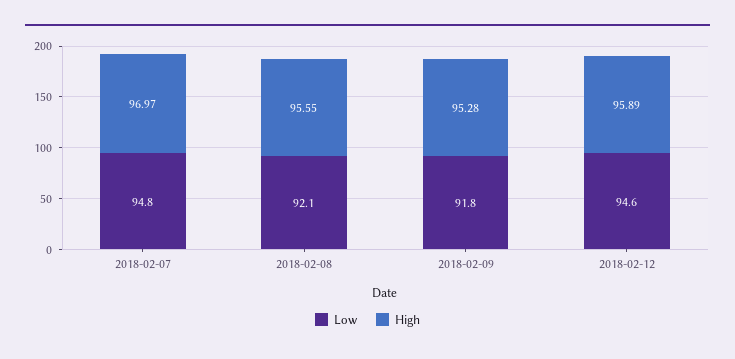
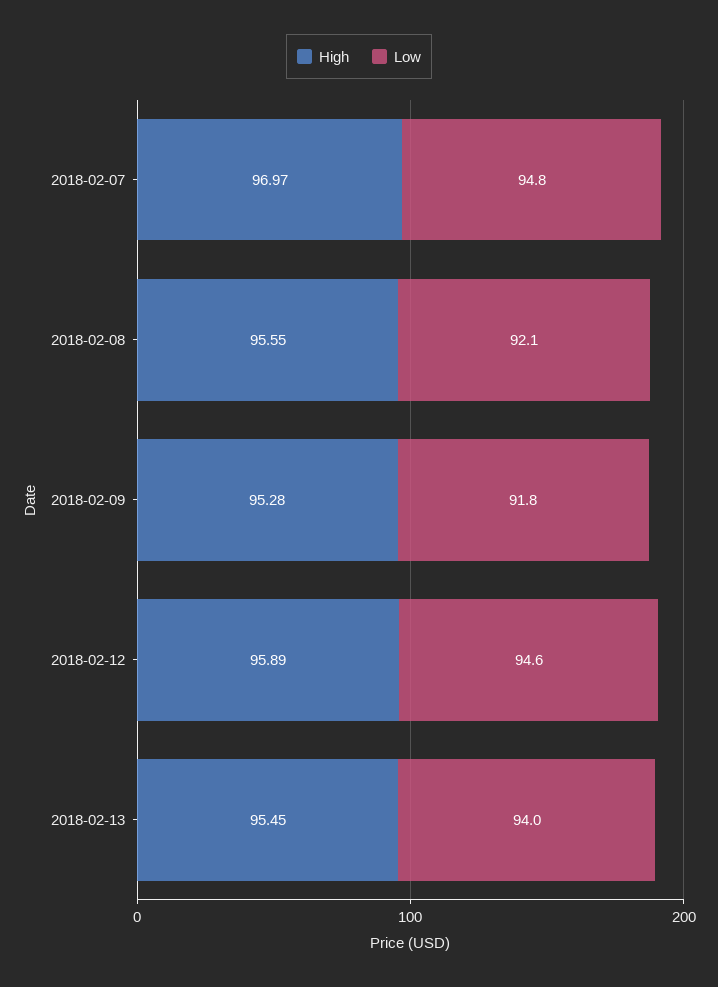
High, 2018-02-13: none -> 95.45
Low, 2018-02-13: none -> 94

